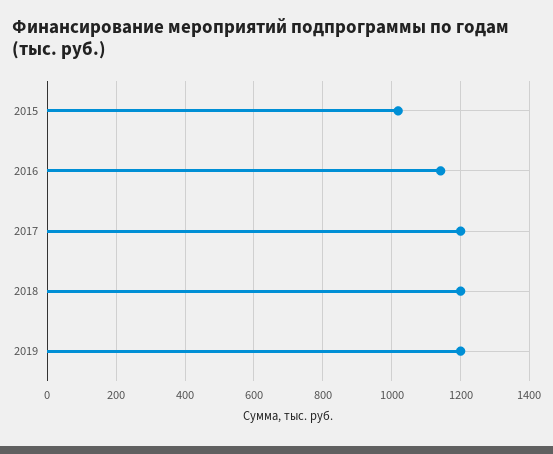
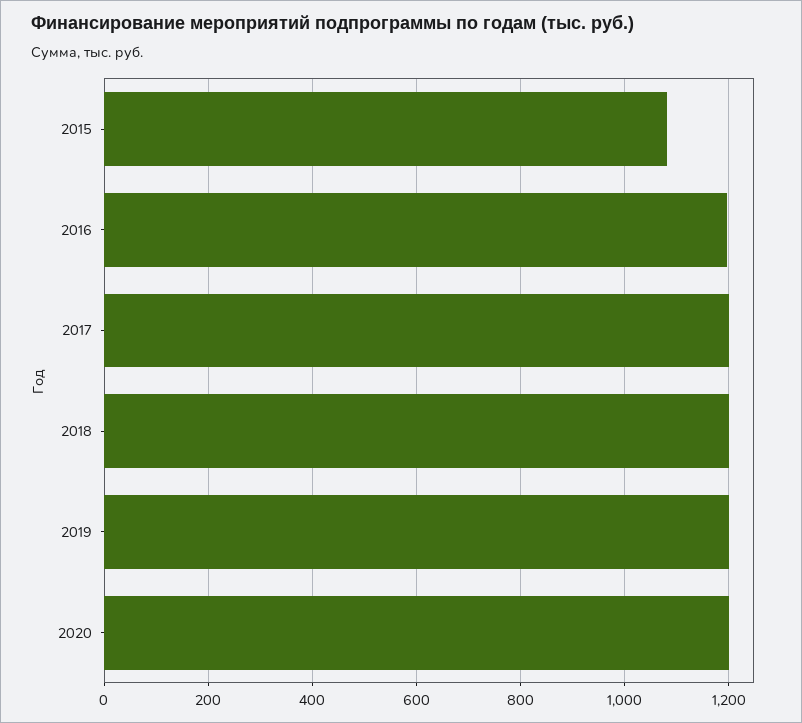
2015: 1020 -> 1080
2016: 1140 -> 1200
2020: none -> 1200

